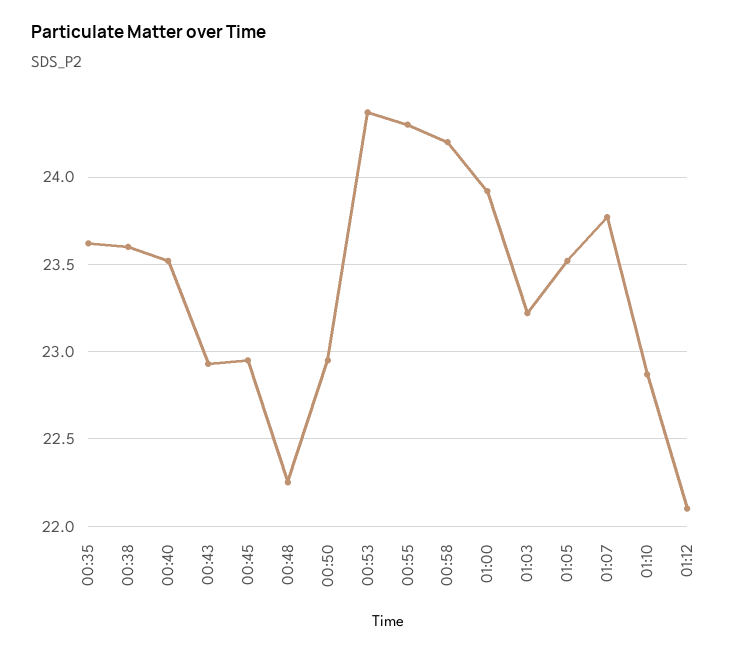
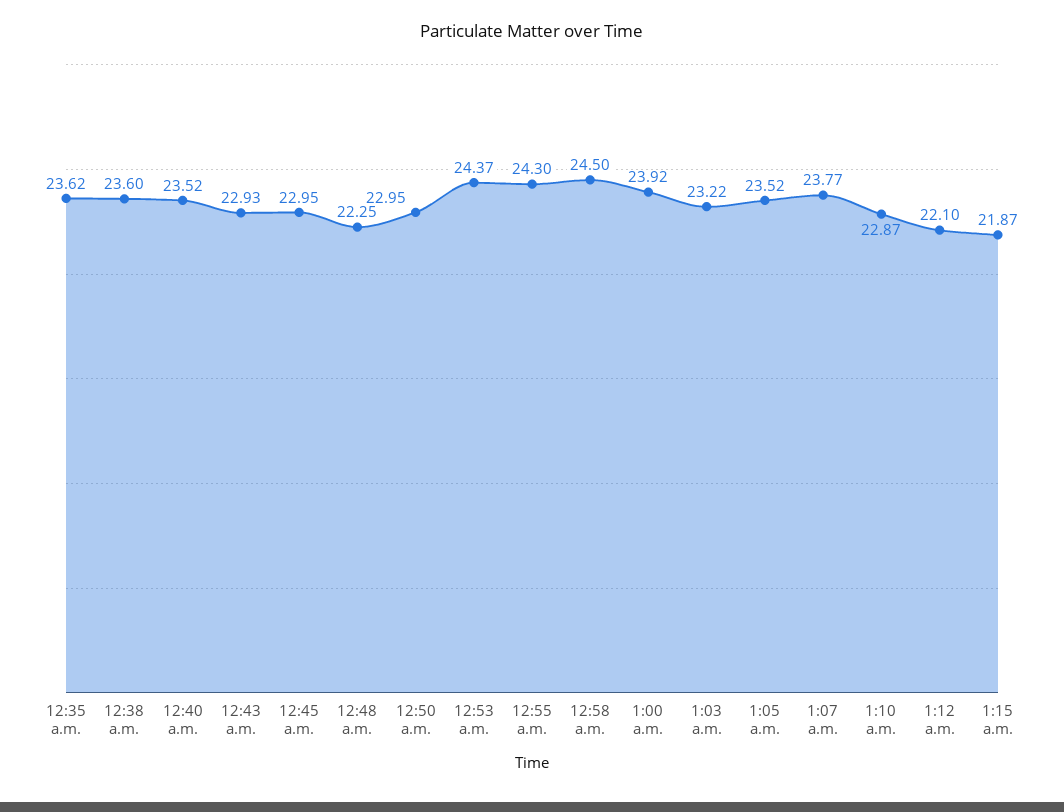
00:58: 24.2 -> 24.5
1:15 a.m.: none -> 21.87

